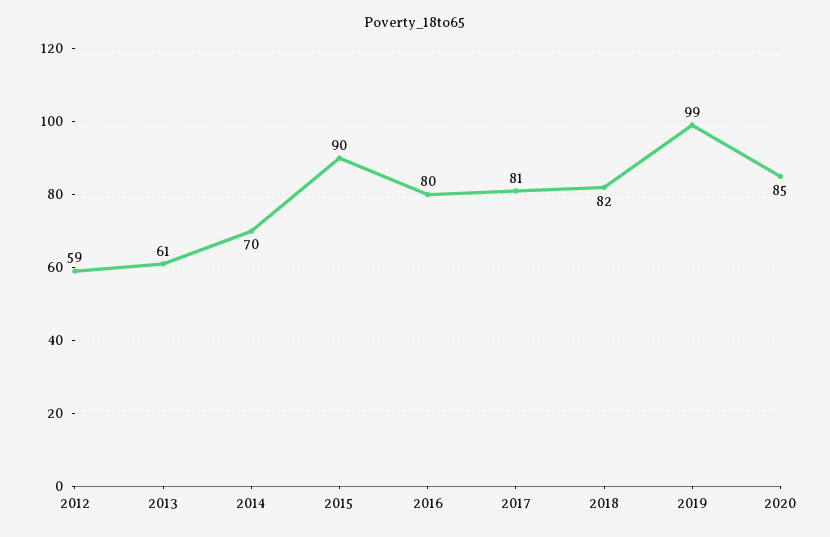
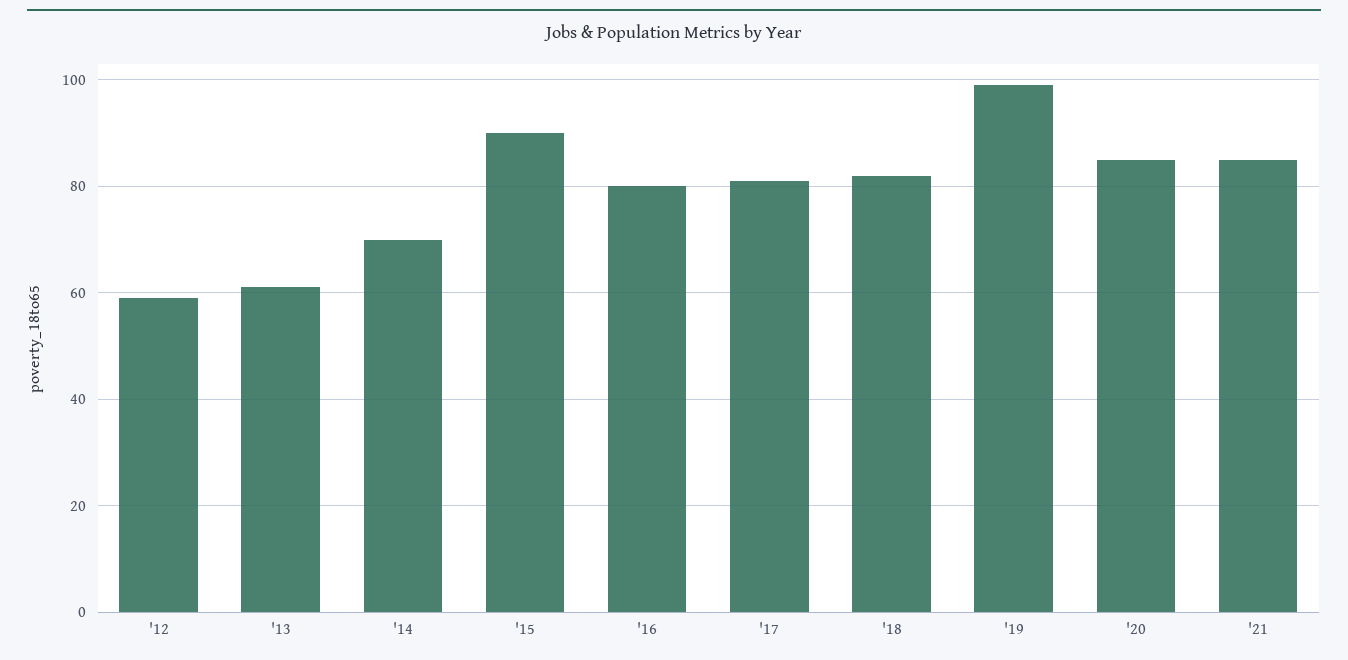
'21: none -> 85

